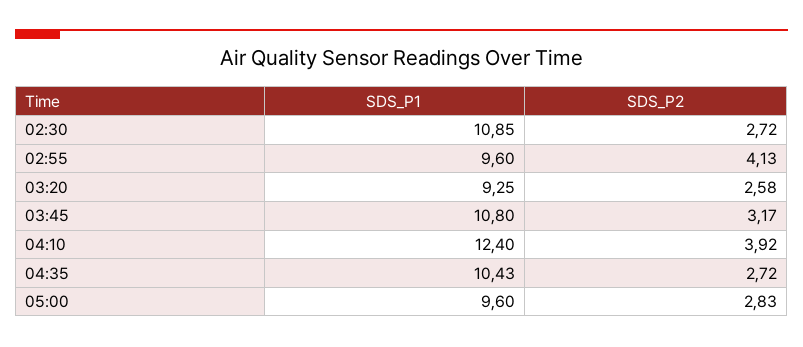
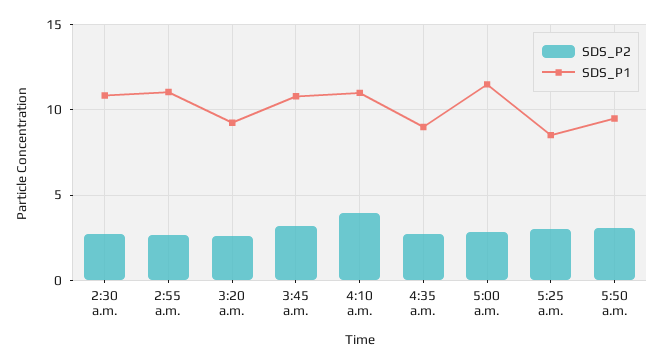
SDS_P1, 02:55: 9.6 -> 11
SDS_P2, 02:55: 4.13 -> 2.5
SDS_P1, 04:10: 12.4 -> 11
SDS_P1, 04:35: 10.43 -> 9
SDS_P1, 05:00: 9.6 -> 11.5
SDS_P2, 5:25 a.m.: none -> 3
SDS_P1, 5:25 a.m.: none -> 8.5
SDS_P2, 5:50 a.m.: none -> 3
SDS_P1, 5:50 a.m.: none -> 9.5

